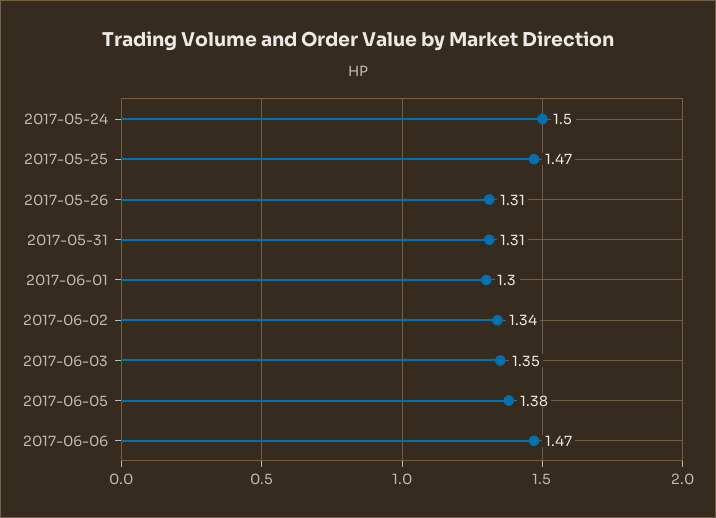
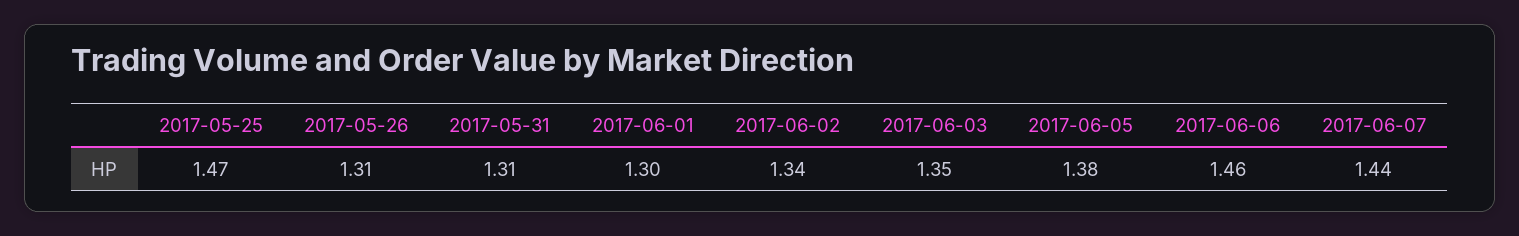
2017-05-24: 1.5 -> none
2017-06-06: 1.47 -> 1.46
2017-06-07: none -> 1.44

